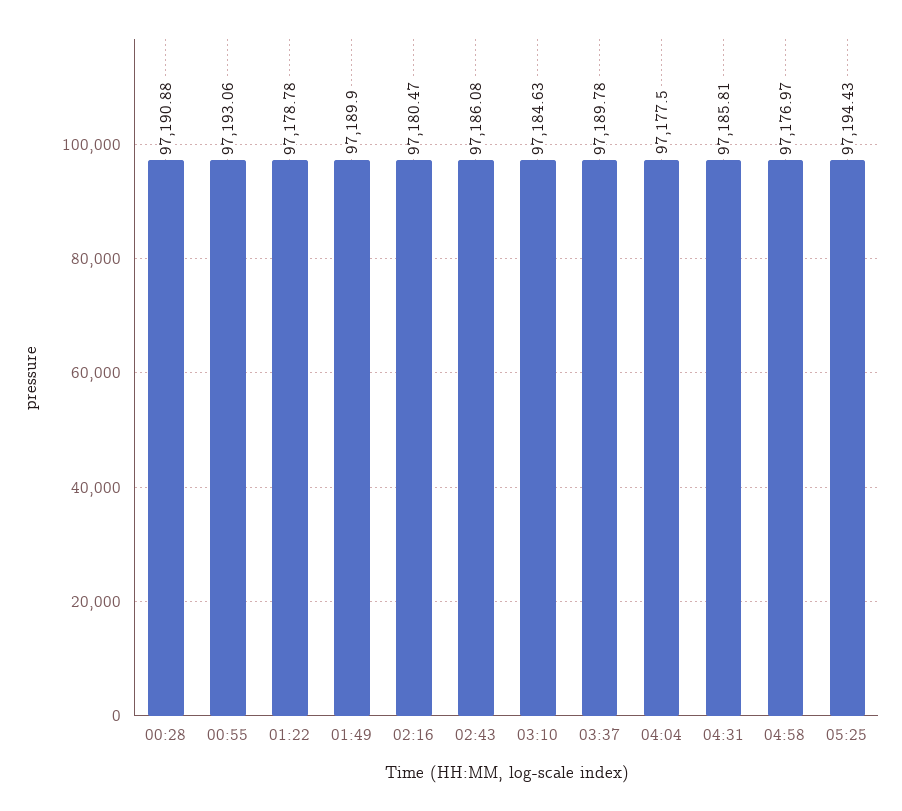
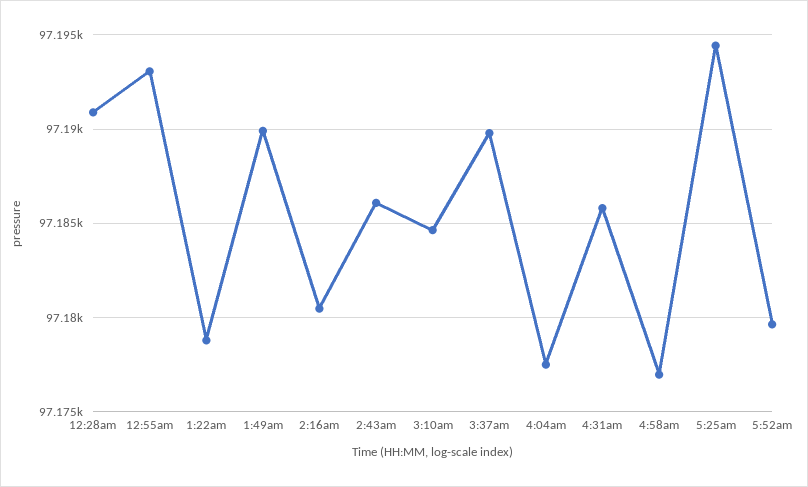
5:52am: none -> 97179.5

